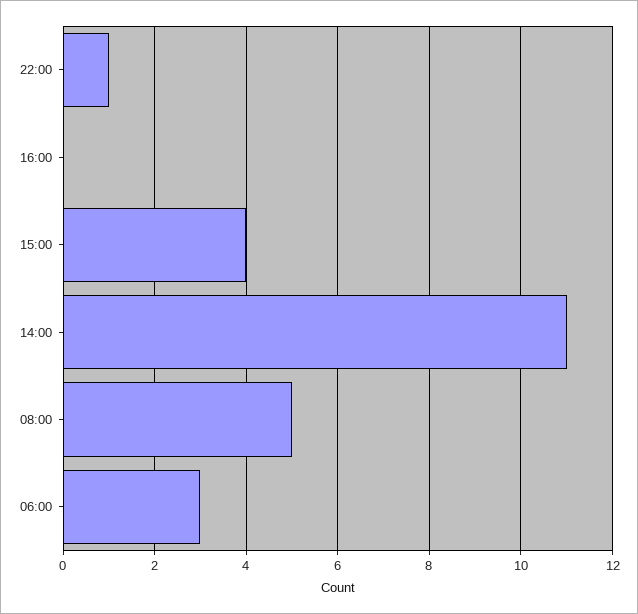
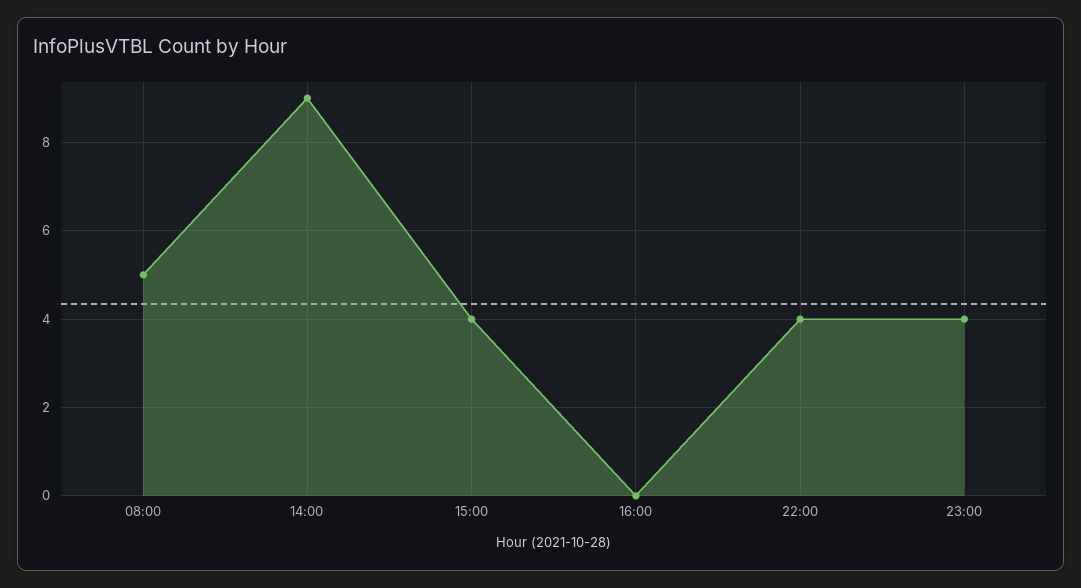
22:00: 1 -> 4
14:00: 11 -> 9
06:00: 3 -> none
23:00: none -> 4

